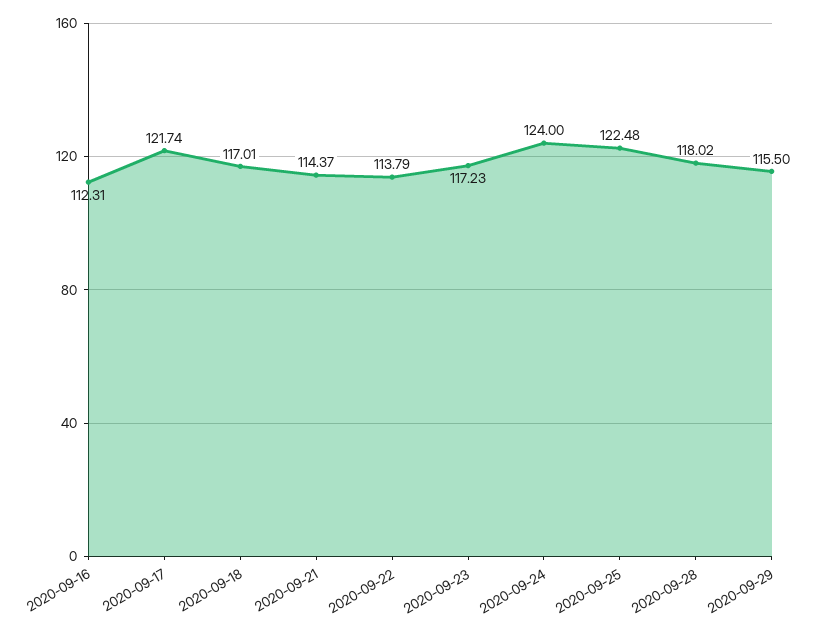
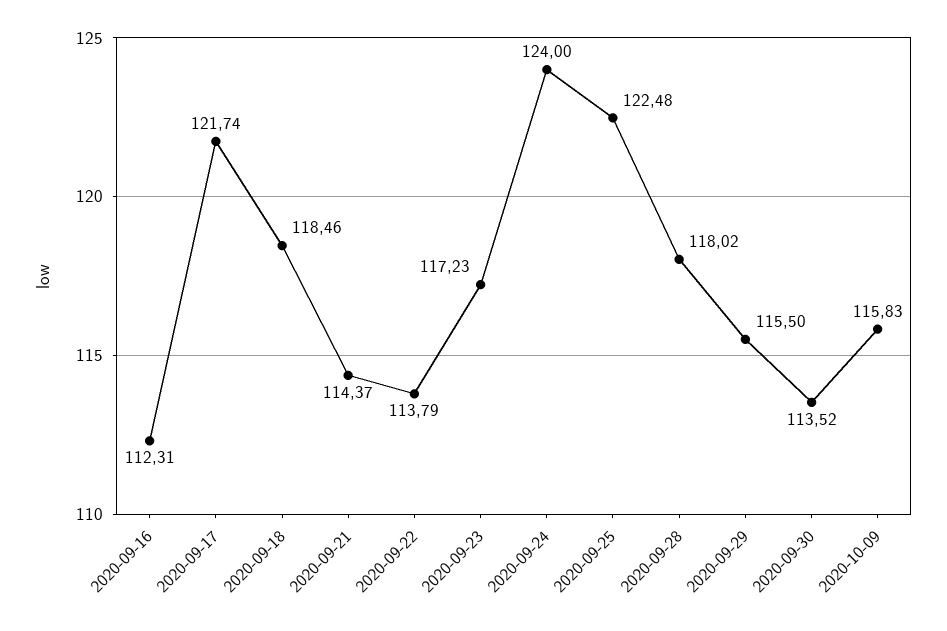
2020-09-18: 117.01 -> 118.46
2020-09-30: none -> 113.52
2020-10-09: none -> 115.83

